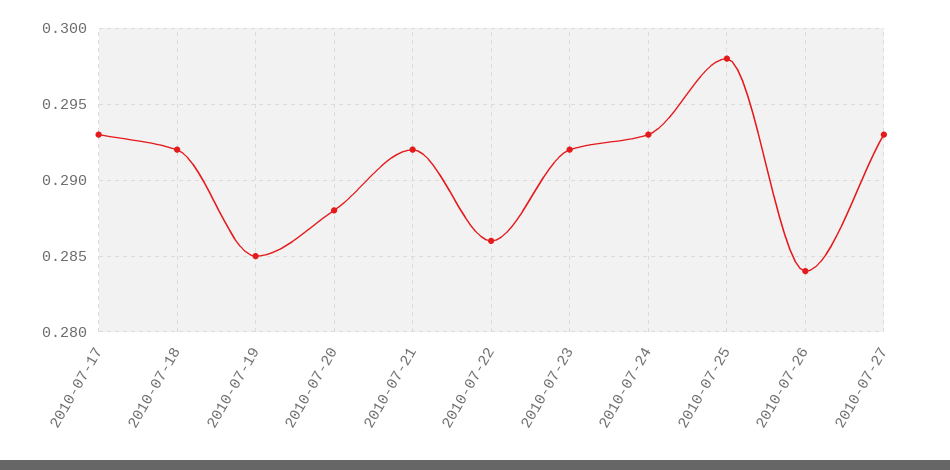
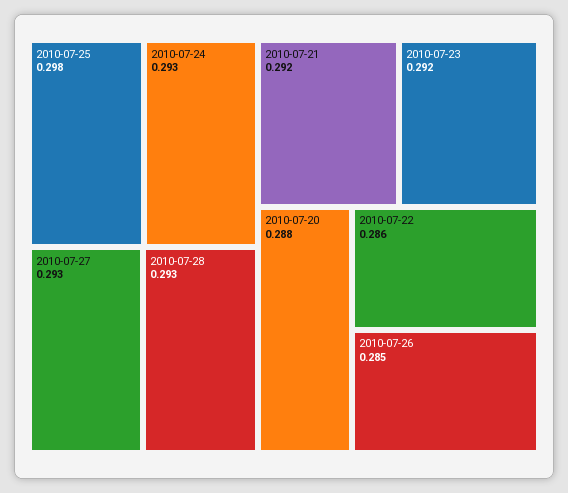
2010-07-17: 0.293 -> none
2010-07-18: 0.292 -> none
2010-07-19: 0.285 -> none
2010-07-26: 0.284 -> 0.285
2010-07-28: none -> 0.293

